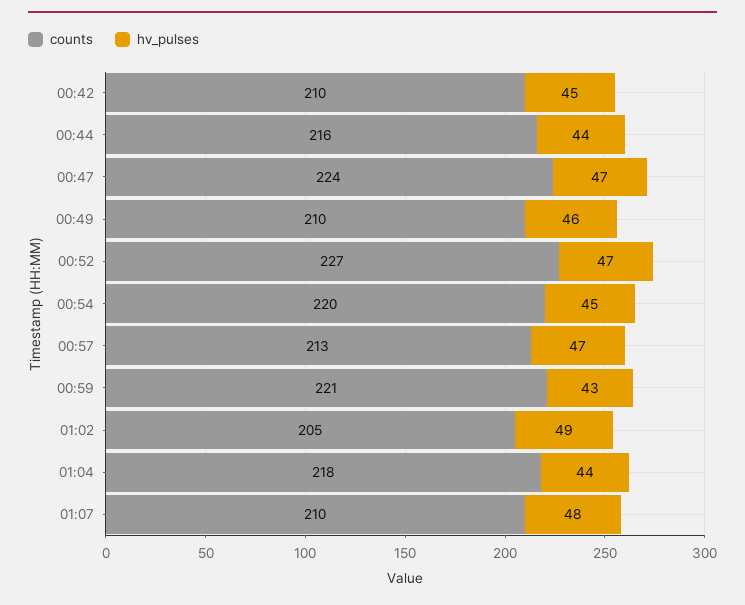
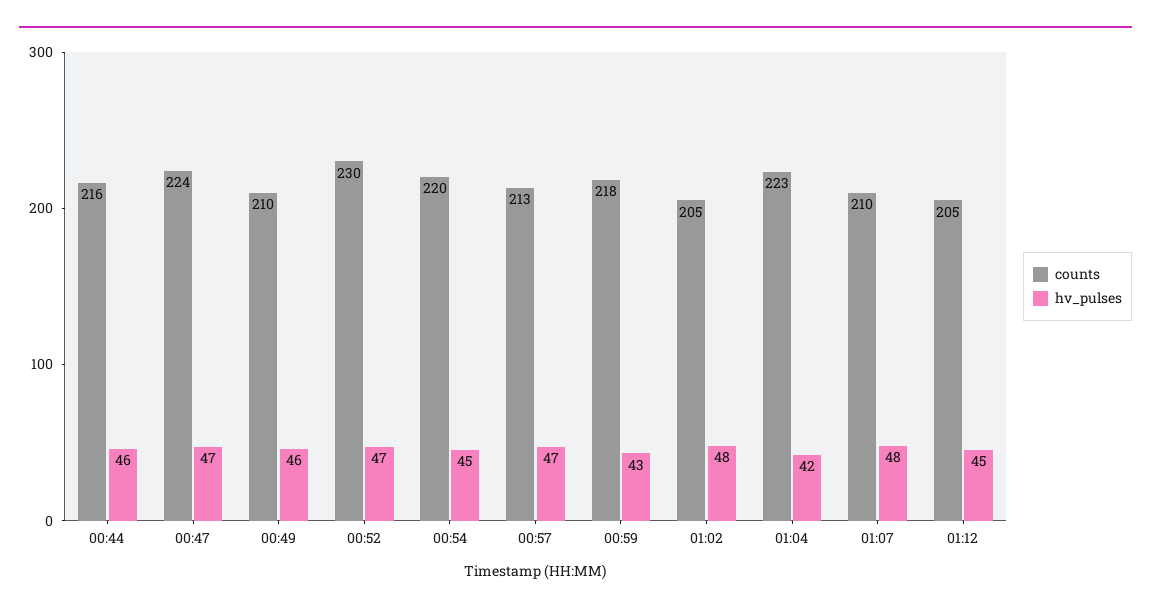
counts, 00:42: 210 -> none
hv_pulses, 00:42: 45 -> none
hv_pulses, 00:44: 44 -> 46
counts, 00:52: 227 -> 230
counts, 00:59: 221 -> 218
hv_pulses, 01:02: 49 -> 48
counts, 01:04: 218 -> 223
hv_pulses, 01:04: 44 -> 42
counts, 01:12: none -> 205
hv_pulses, 01:12: none -> 45

